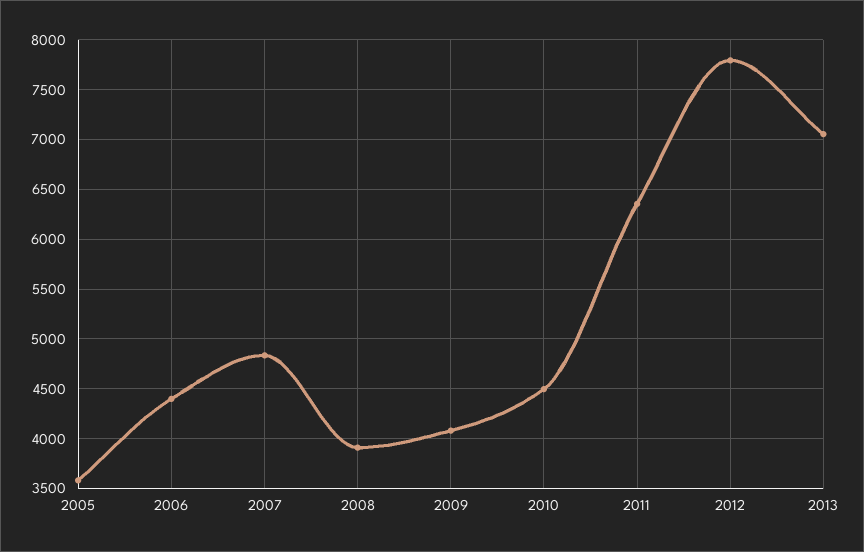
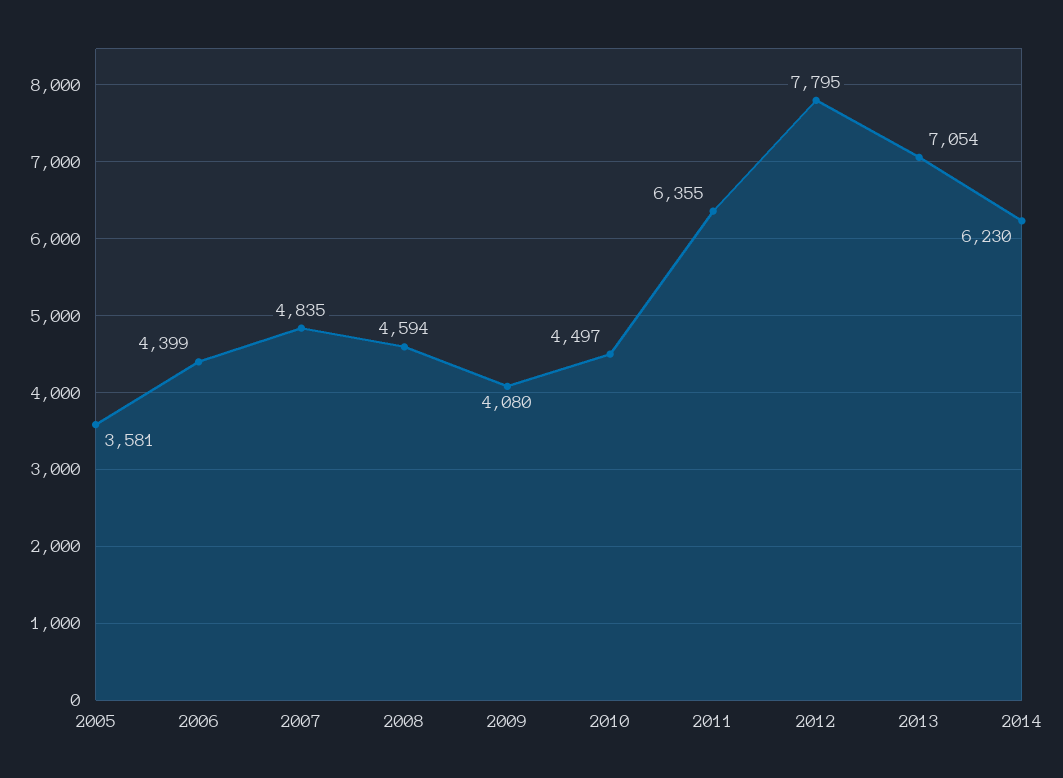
2008: 3900 -> 4594
2014: none -> 6230

